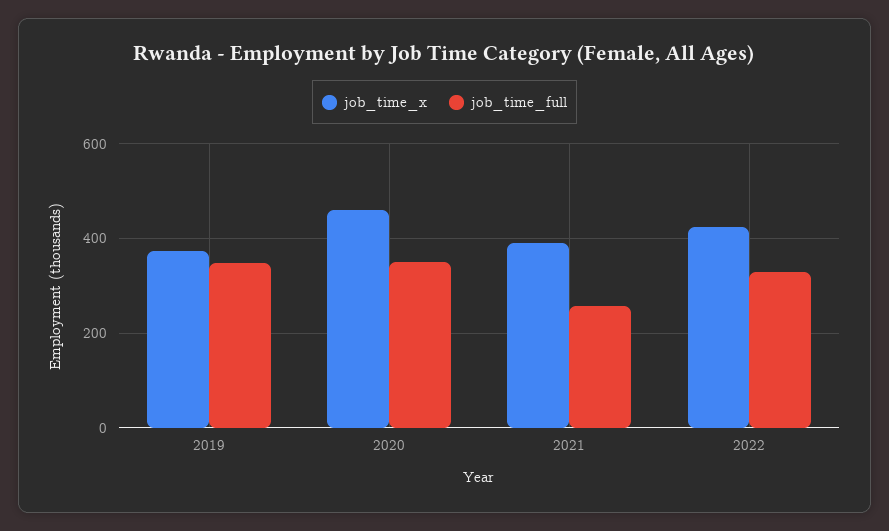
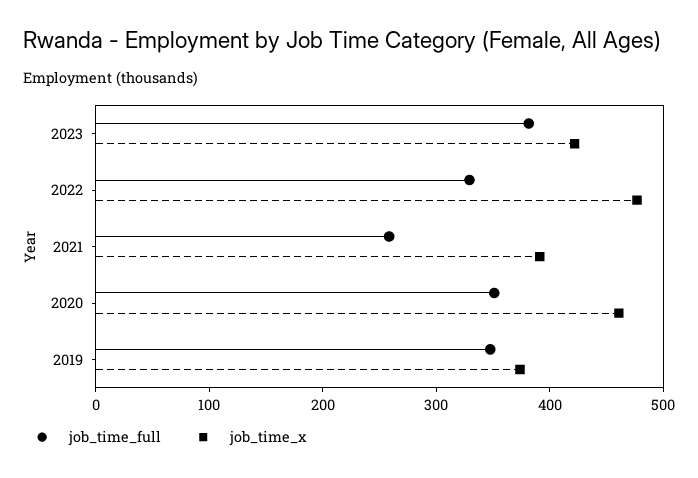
job_time_x, 2022: 420 -> 480
job_time_full, 2023: none -> 380
job_time_x, 2023: none -> 420

